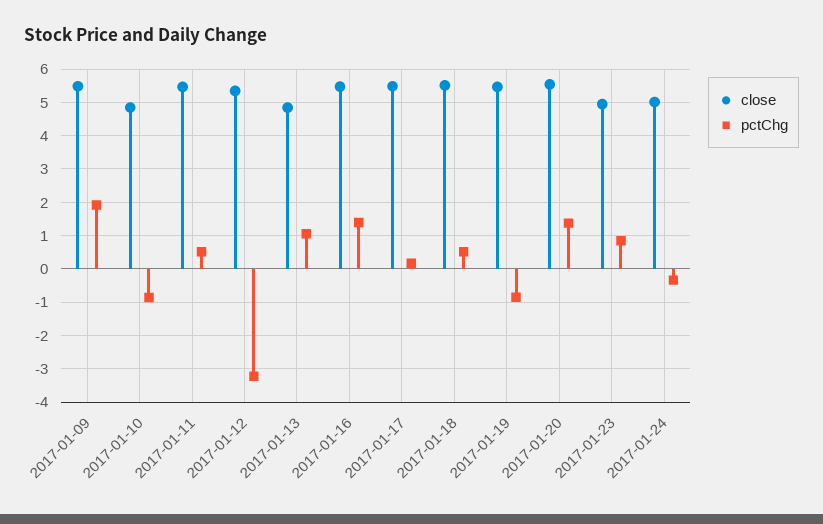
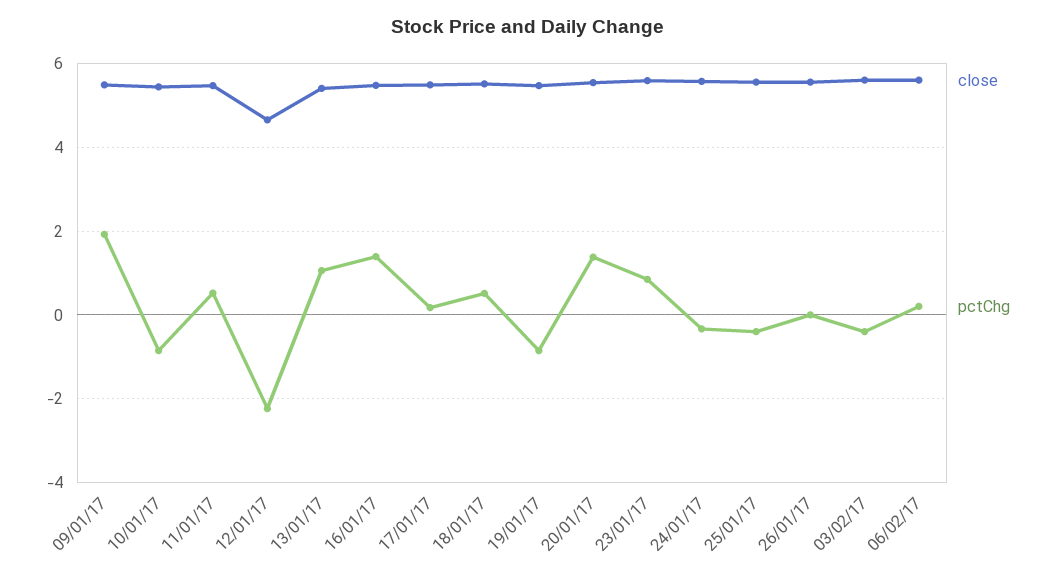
close, 2017-01-10: 4.8 -> 5.4
close, 2017-01-12: 5.4 -> 4.6
pctChg, 2017-01-12: -3.2 -> -2.2
close, 2017-01-13: 4.8 -> 5.4
close, 2017-01-23: 5 -> 5.6
close, 2017-01-24: 5 -> 5.6
close, 25/01/17: none -> 5.6
pctChg, 25/01/17: none -> -0.4
close, 26/01/17: none -> 5.6
pctChg, 26/01/17: none -> 0
close, 03/02/17: none -> 5.6
pctChg, 03/02/17: none -> -0.4
close, 06/02/17: none -> 5.6
pctChg, 06/02/17: none -> 0.2

